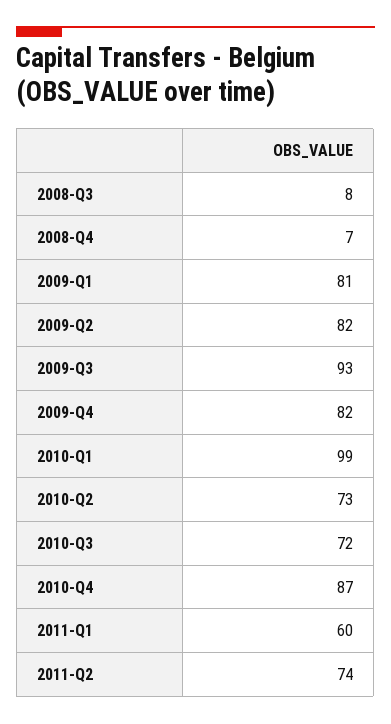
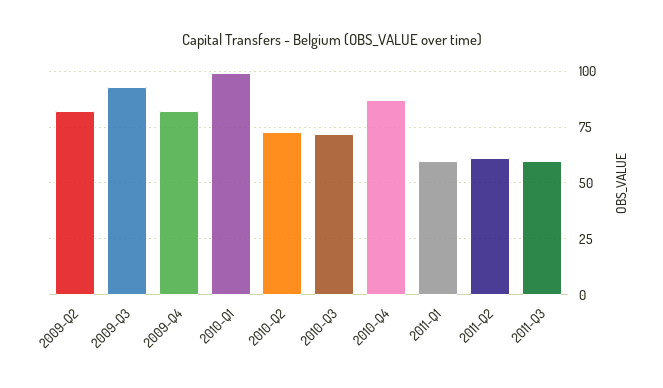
2008-Q3: 8 -> none
2008-Q4: 7 -> none
2009-Q1: 81 -> none
2011-Q2: 74 -> 60
2011-Q3: none -> 60

